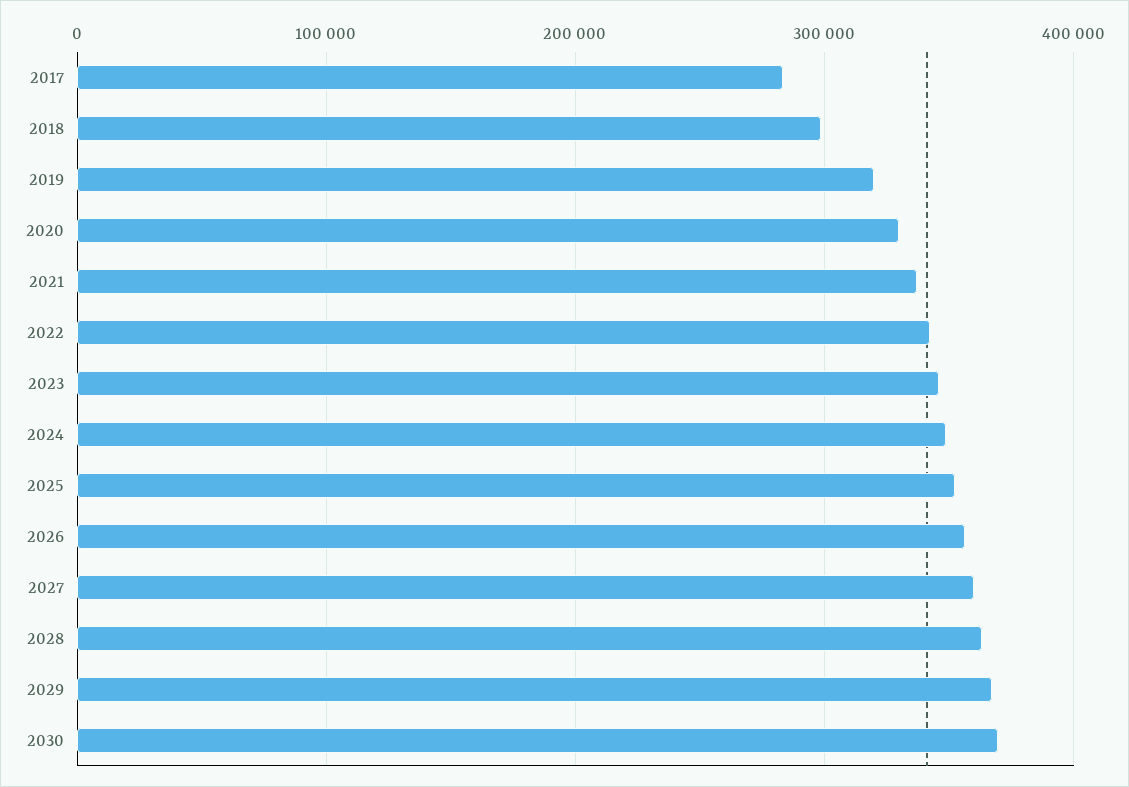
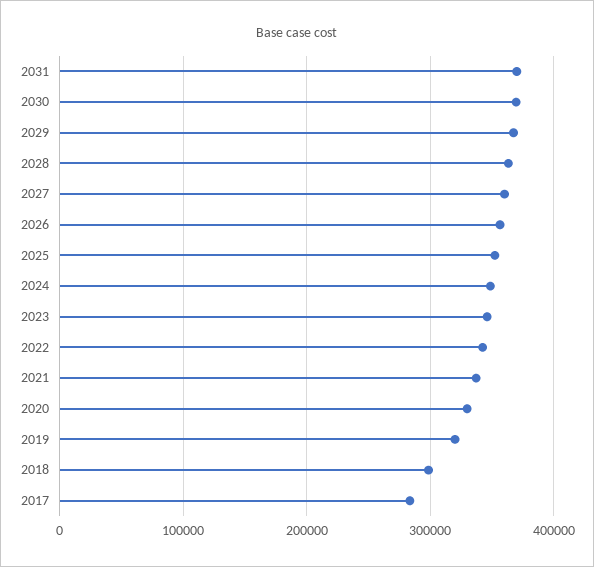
2031: none -> 370000

